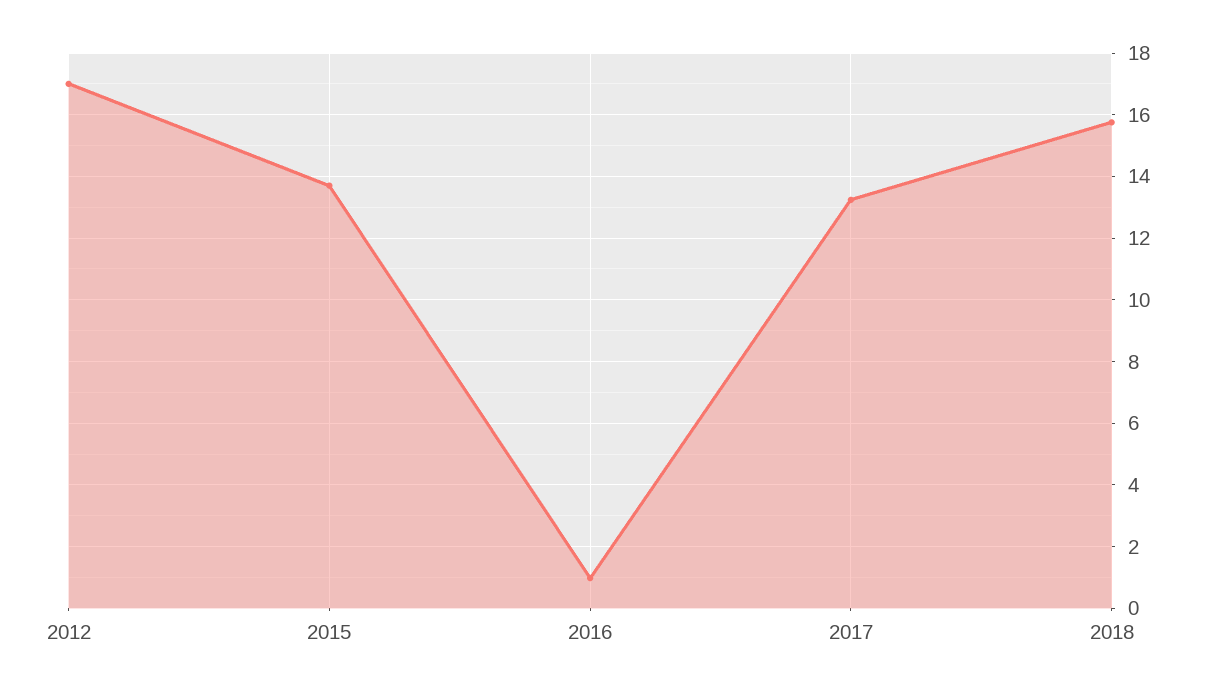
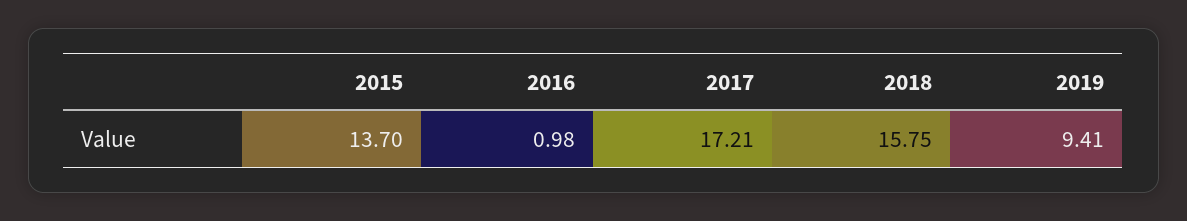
2012: 17 -> none
2017: 13.2 -> 17.21
2019: none -> 9.41

